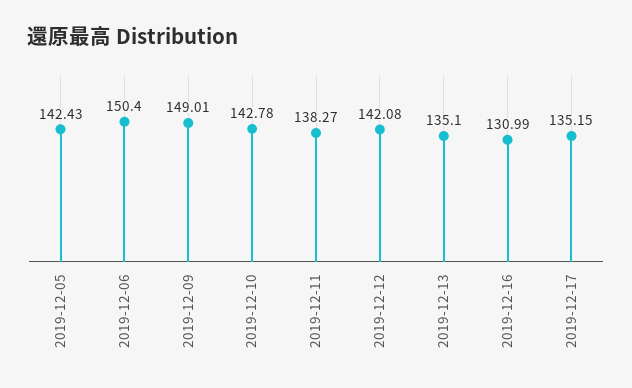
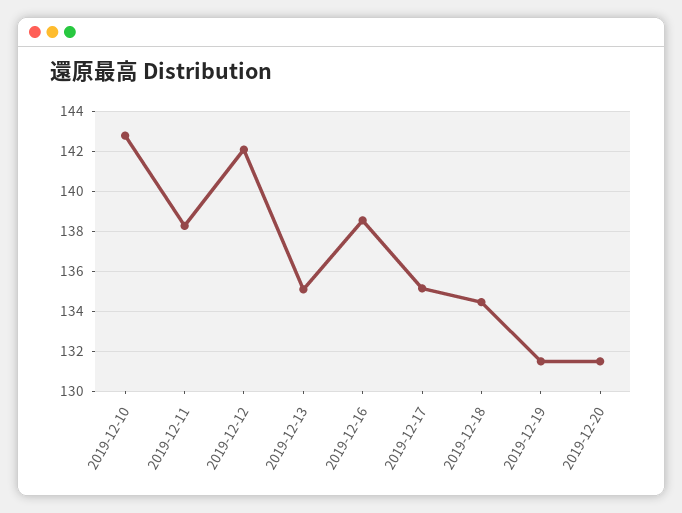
2019-12-05: 142.43 -> none
2019-12-06: 150.4 -> none
2019-12-09: 149.01 -> none
2019-12-16: 130.99 -> 138.5
2019-12-18: none -> 134.5
2019-12-19: none -> 131.5
2019-12-20: none -> 131.5

